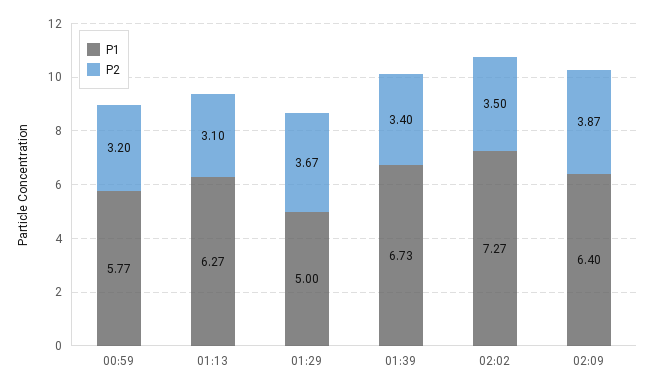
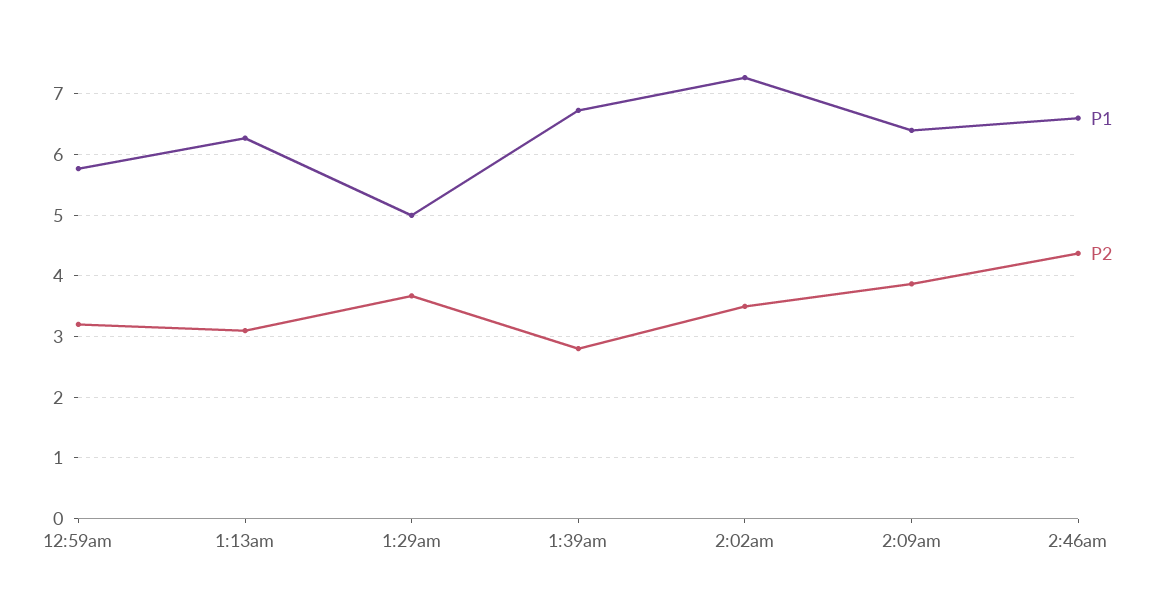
P2, 01:39: 3.4 -> 2.8
P1, 2:46am: none -> 6.6
P2, 2:46am: none -> 4.4

